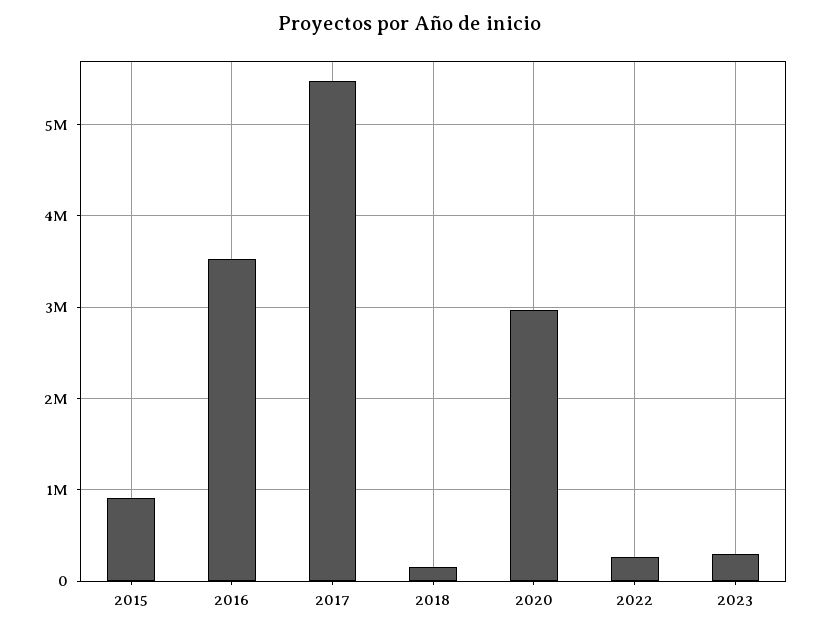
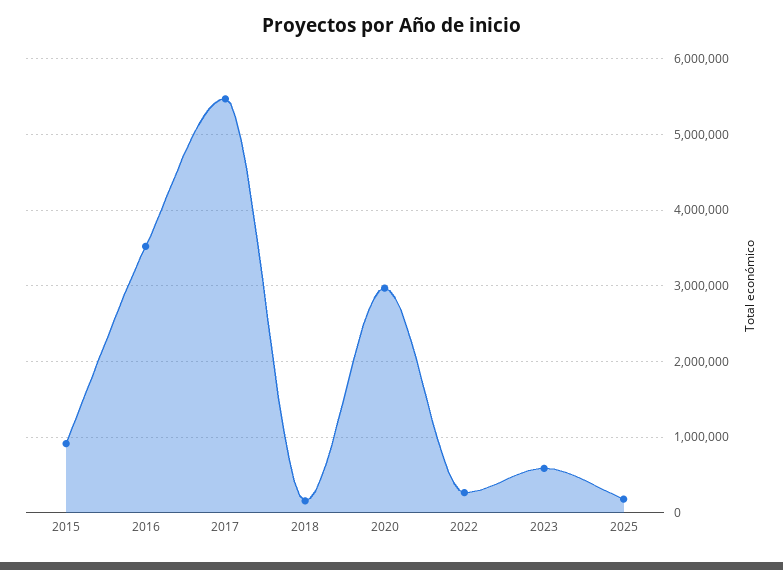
2023: 300000 -> 600000
2025: none -> 200000

